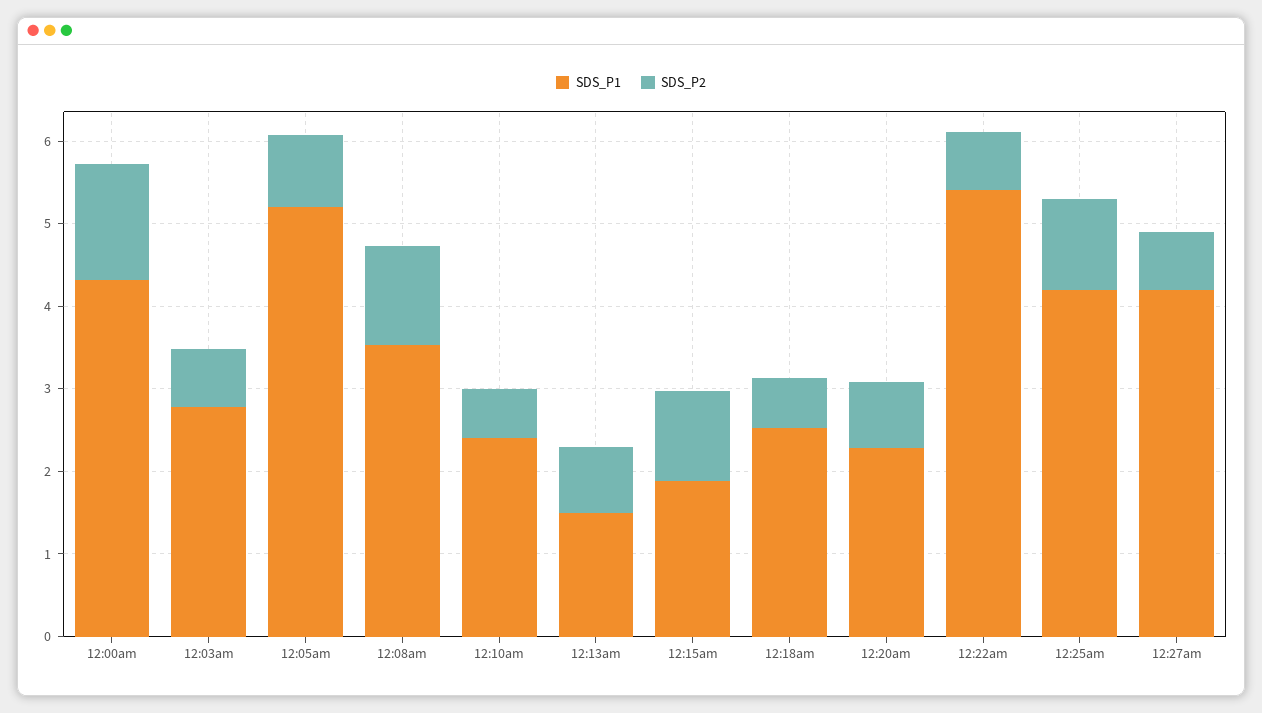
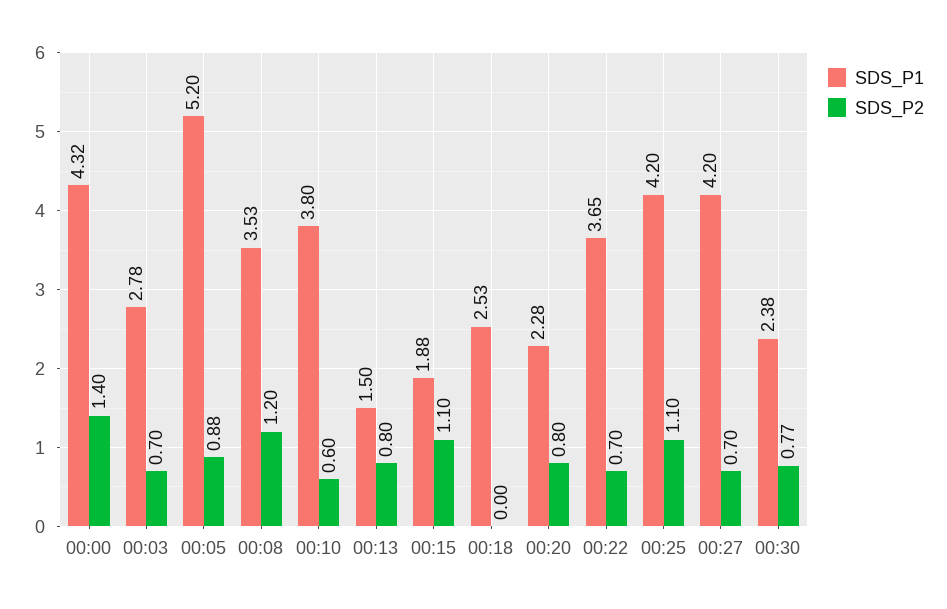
SDS_P1, 12:10am: 2.4 -> 3.8
SDS_P2, 12:18am: 0.6 -> 0
SDS_P1, 12:22am: 5.4 -> 3.65
SDS_P1, 00:30: none -> 2.38
SDS_P2, 00:30: none -> 0.77

